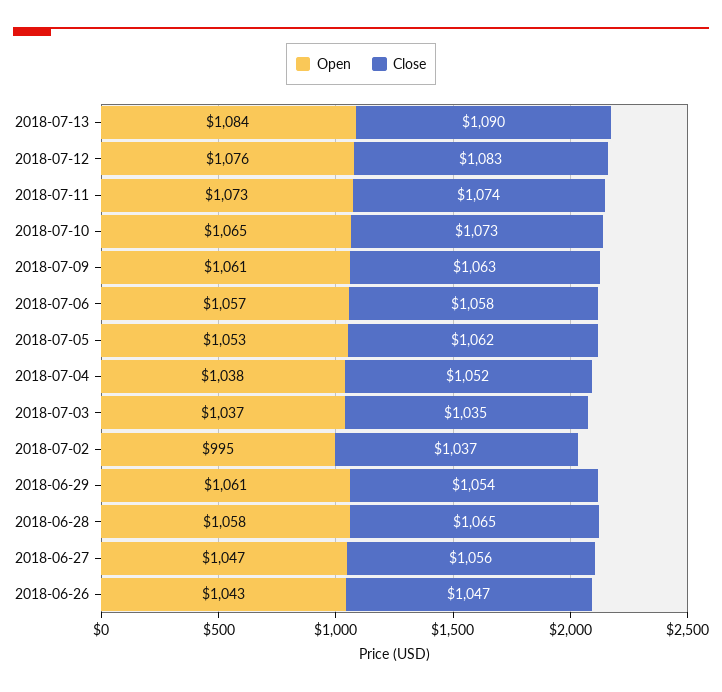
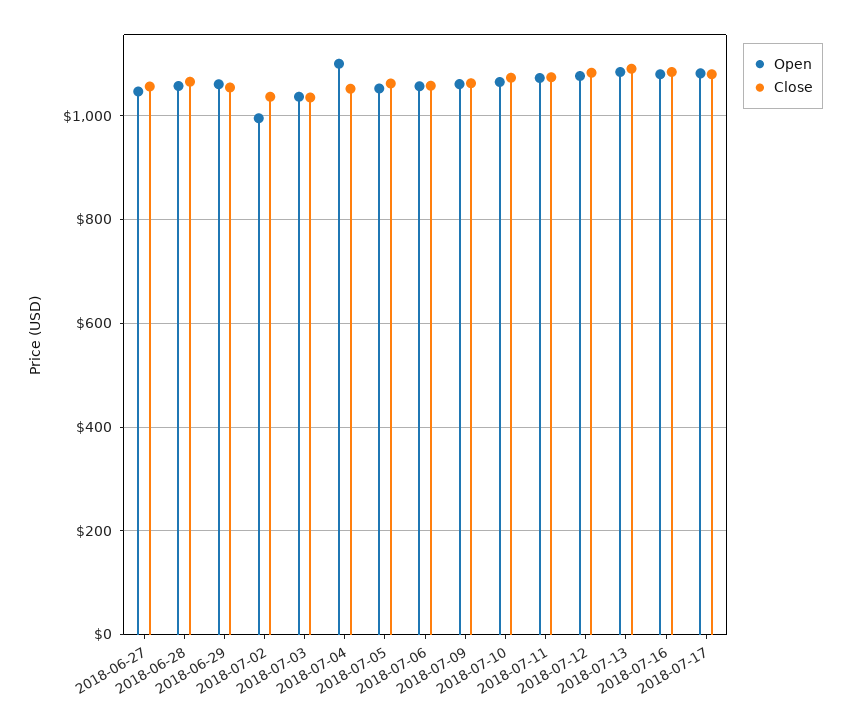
Open, 2018-07-04: 1038 -> 1100
Open, 2018-06-26: 1043 -> none
Close, 2018-06-26: 1047 -> none
Open, 2018-07-16: none -> 1080
Close, 2018-07-16: none -> 1080
Open, 2018-07-17: none -> 1080
Close, 2018-07-17: none -> 1080

